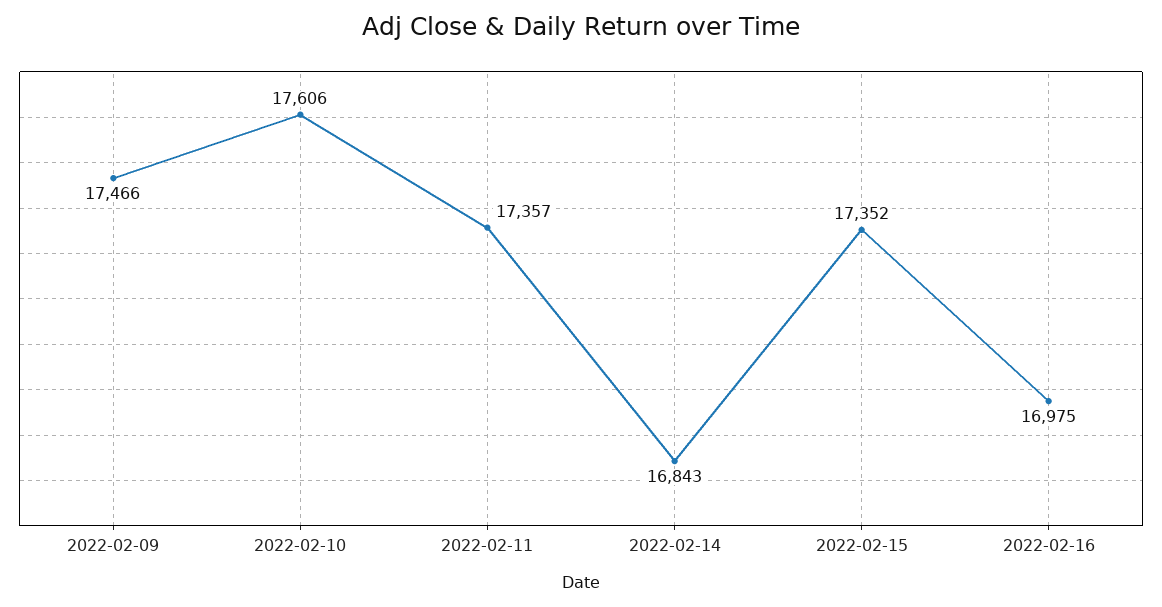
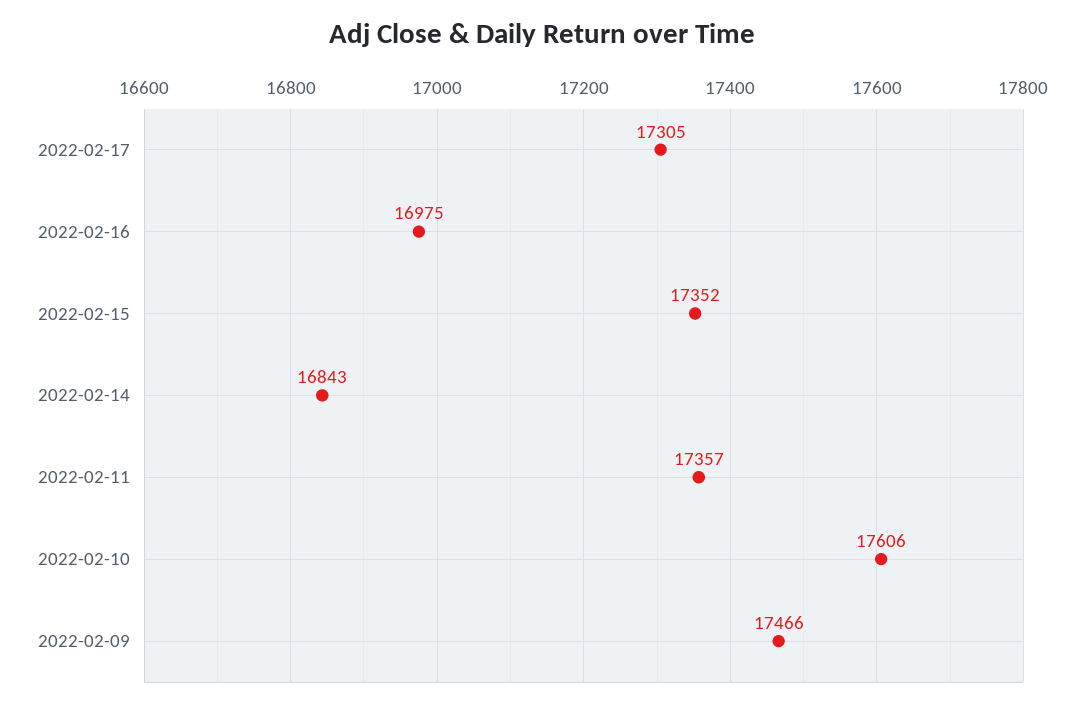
2022-02-17: none -> 17305

